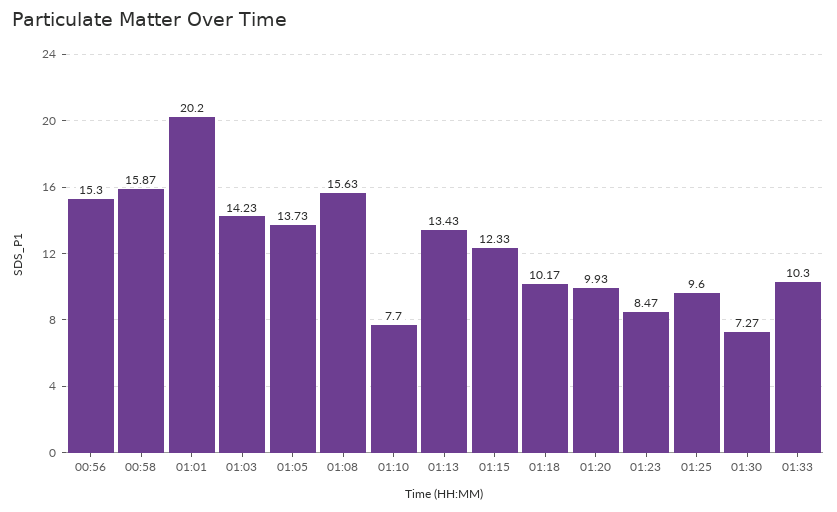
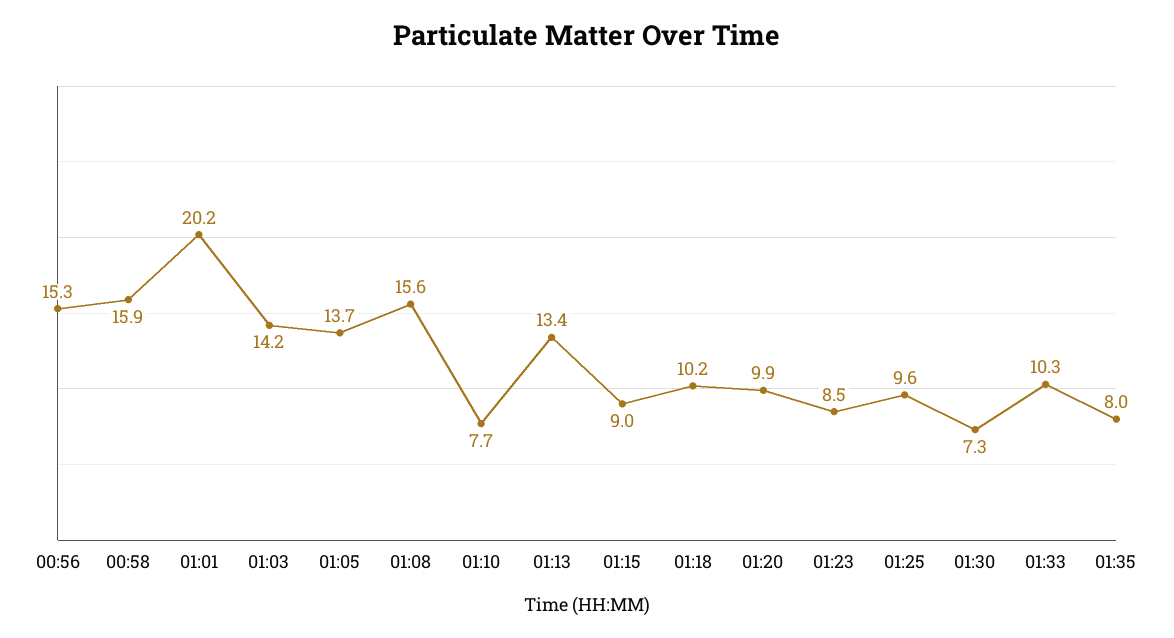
01:15: 12.33 -> 9
01:35: none -> 8

